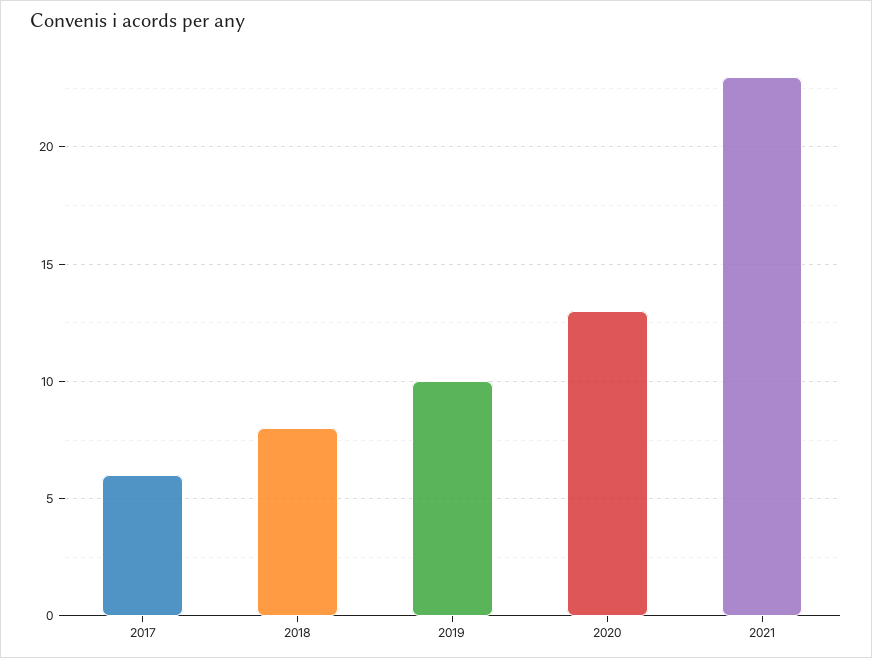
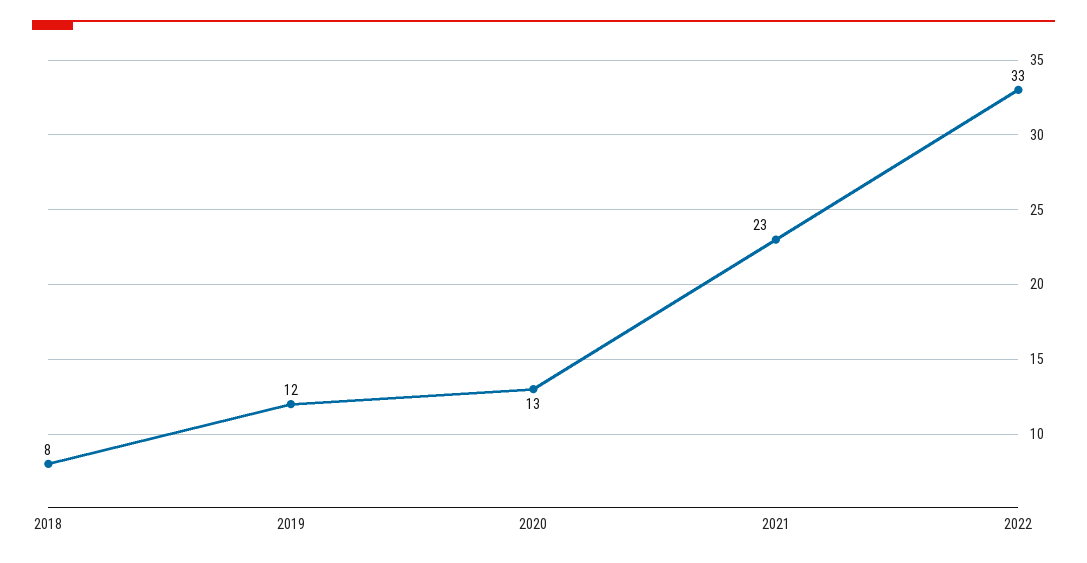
2017: 6 -> none
2019: 10 -> 12
2022: none -> 33

